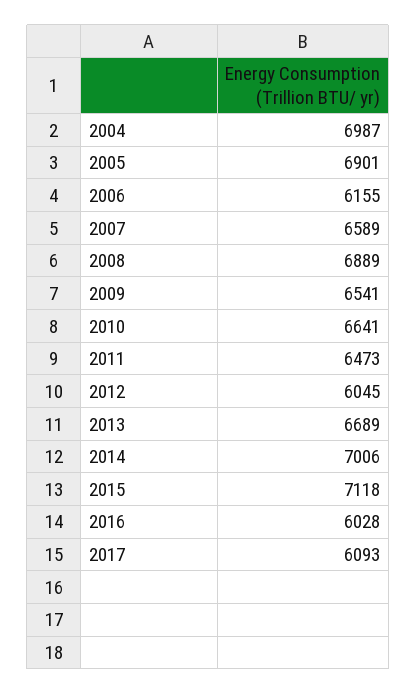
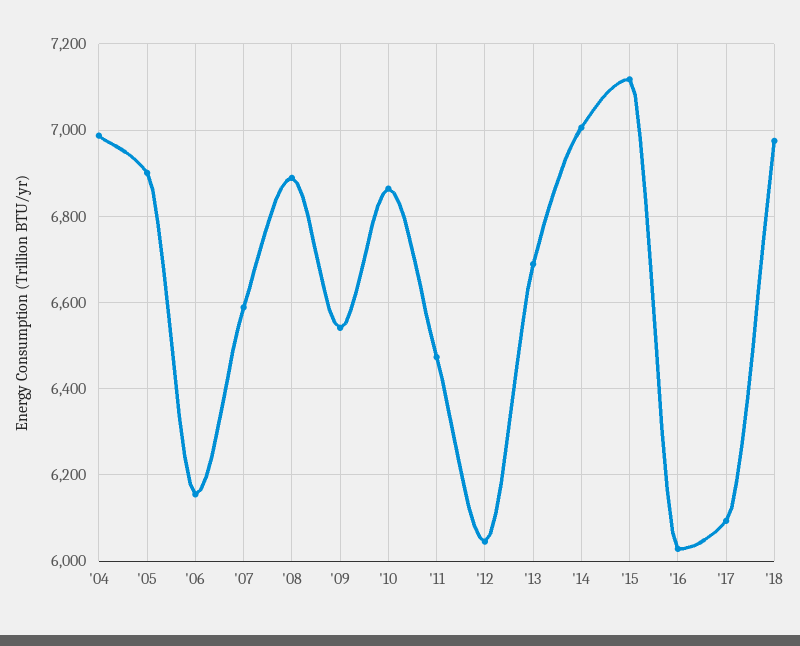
2010: 6641 -> 6860
'18: none -> 6980

